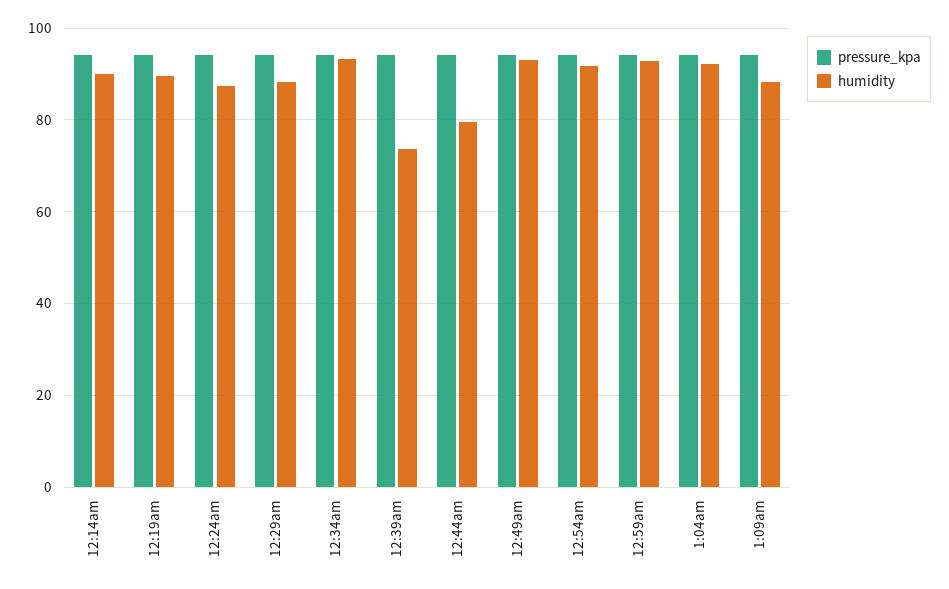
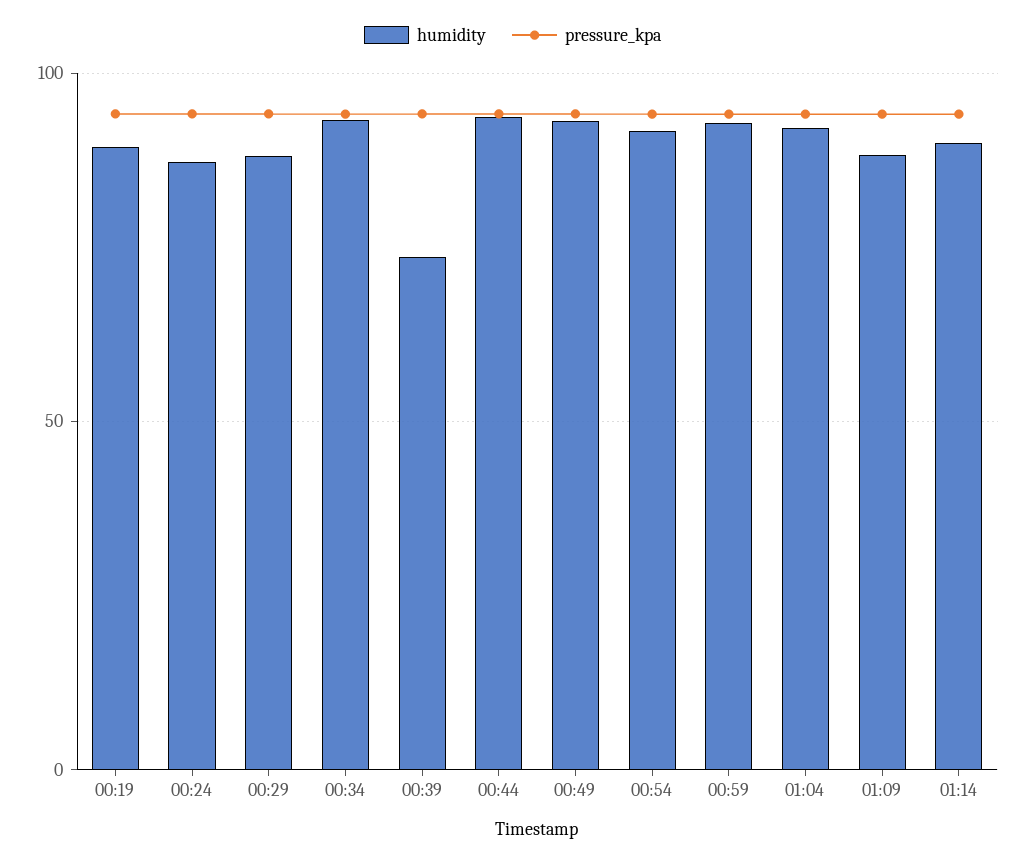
pressure_kpa, 12:14am: 94 -> none
humidity, 12:14am: 90 -> none
humidity, 12:44am: 80 -> 95
humidity, 01:14: none -> 90
pressure_kpa, 01:14: none -> 95

